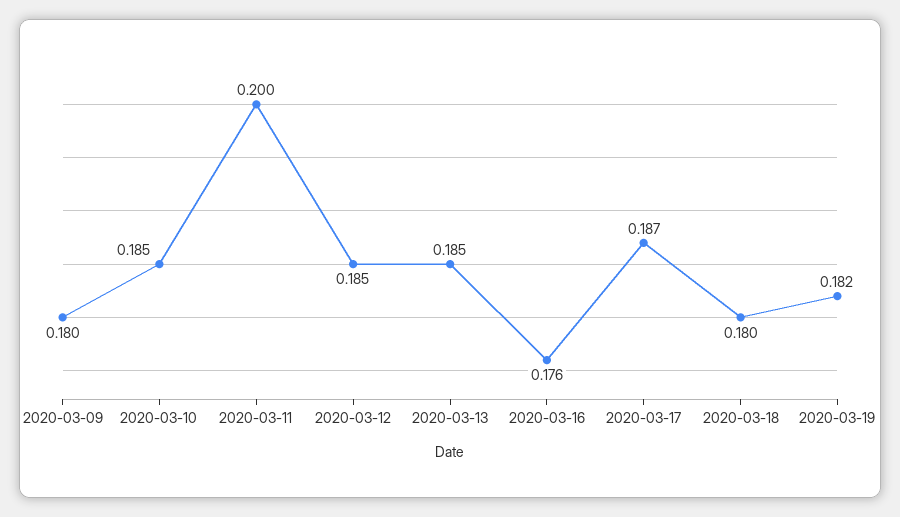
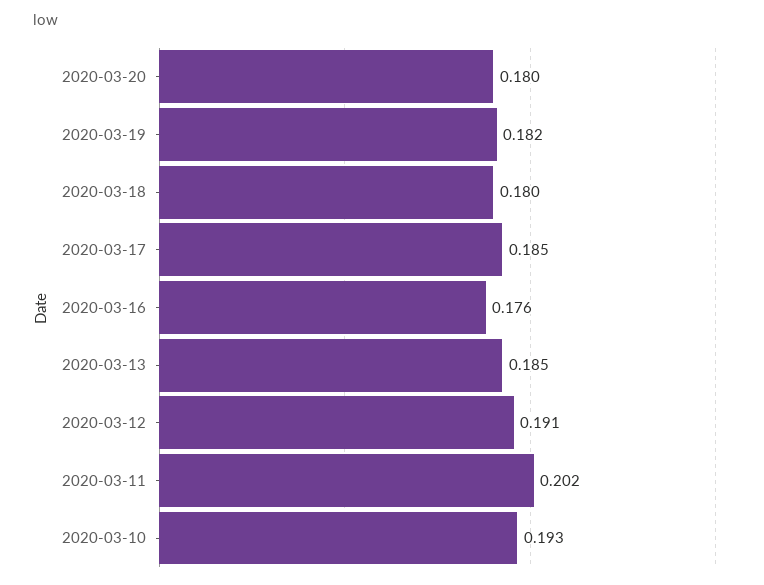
2020-03-09: 0.18 -> none
2020-03-10: 0.185 -> 0.193
2020-03-11: 0.2 -> 0.202
2020-03-12: 0.185 -> 0.191
2020-03-17: 0.187 -> 0.185
2020-03-20: none -> 0.18

